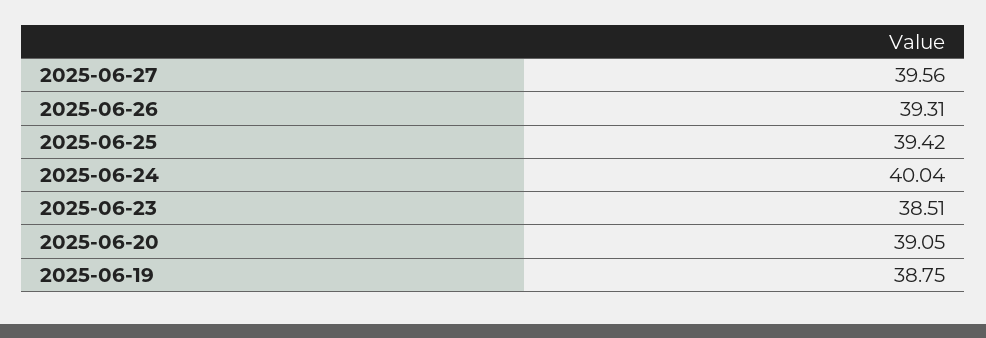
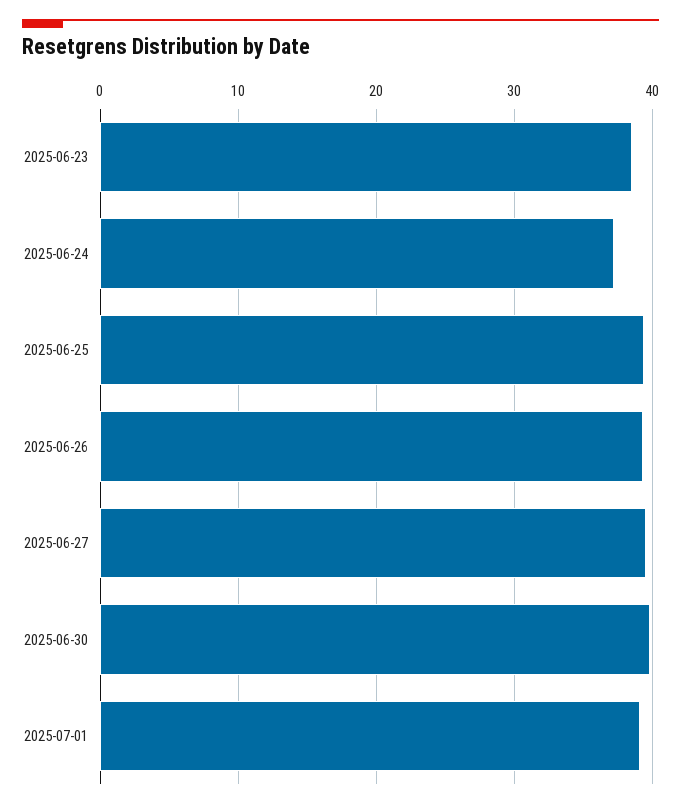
2025-06-24: 40.04 -> 37
2025-06-20: 39.05 -> none
2025-06-19: 38.75 -> none
2025-06-30: none -> 40
2025-07-01: none -> 39

